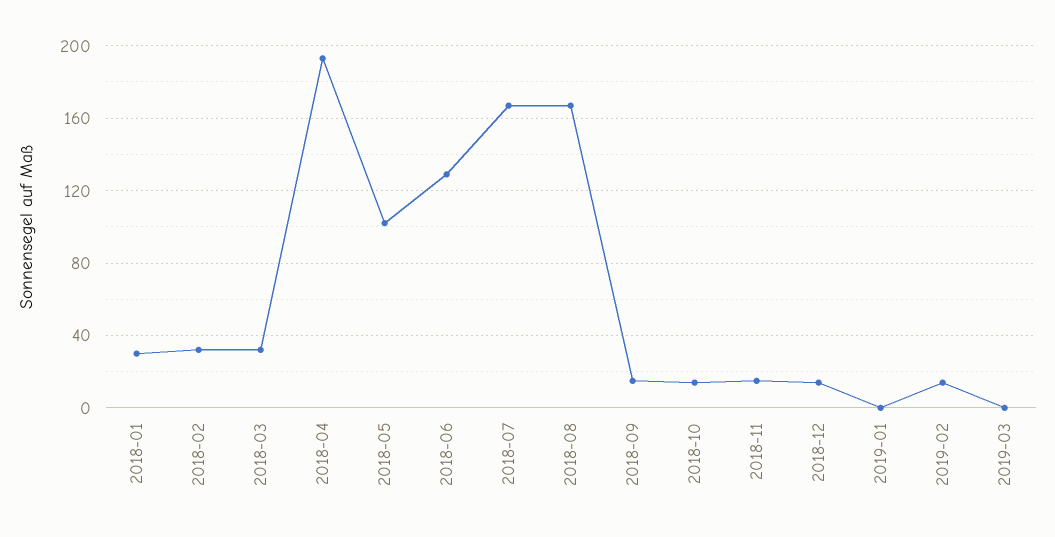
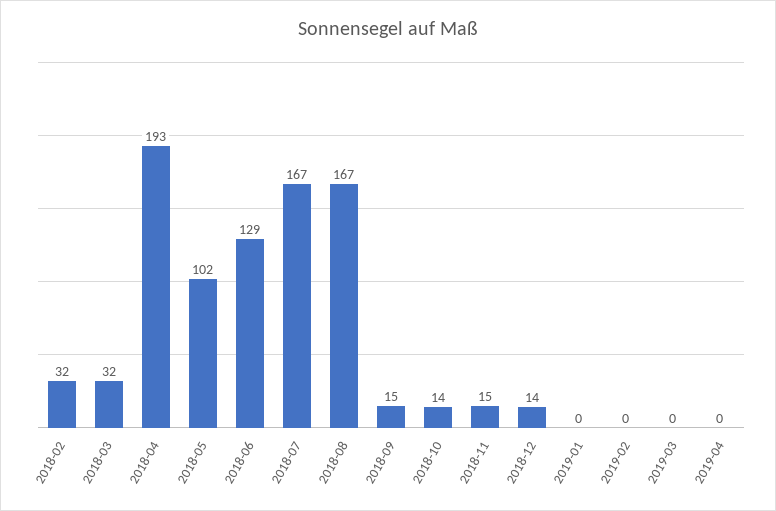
2018-01: 30 -> none
2019-02: 15 -> 0
2019-04: none -> 0

